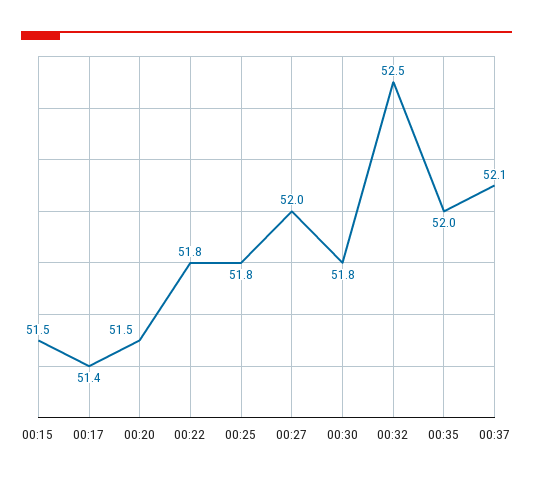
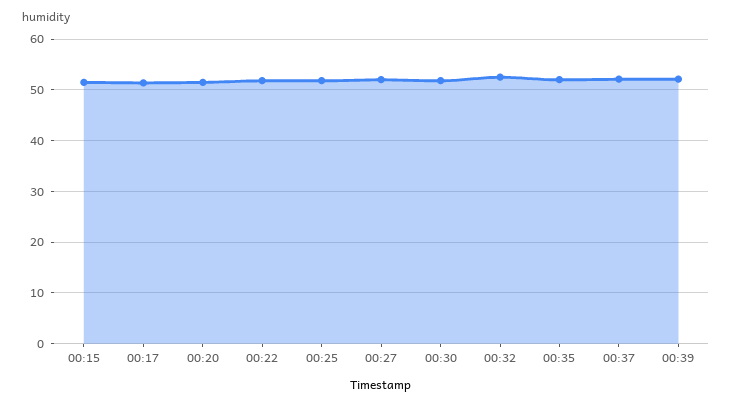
00:39: none -> 52

